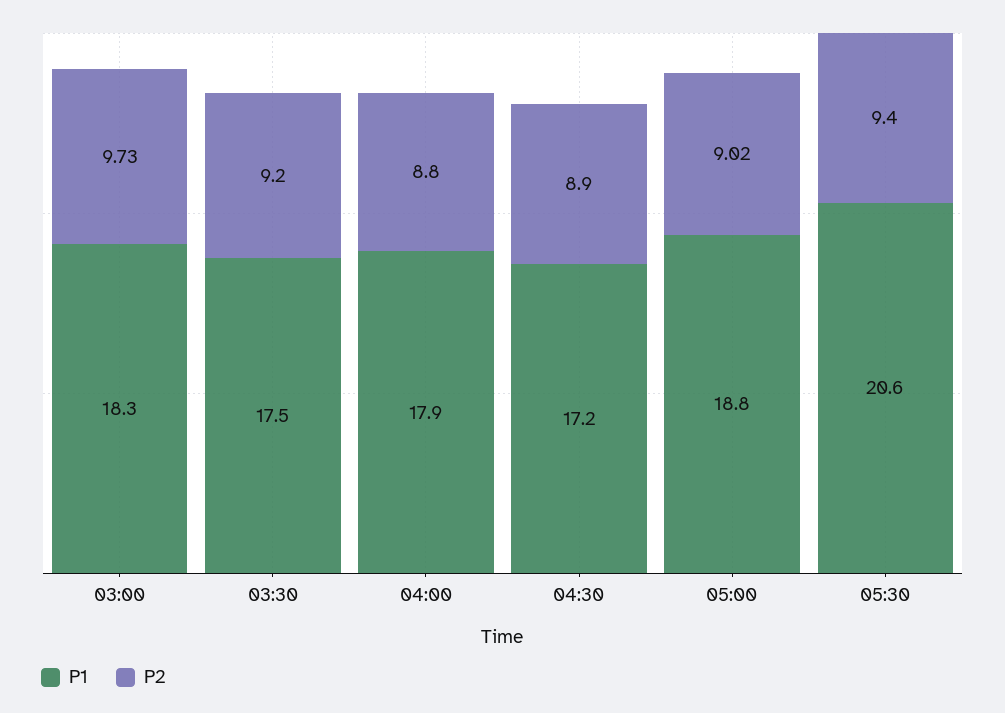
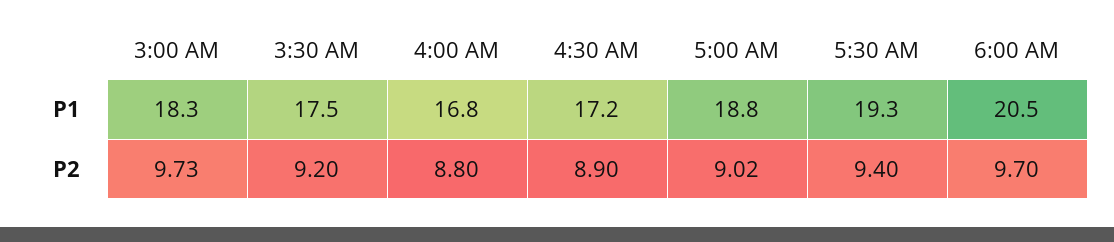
P1, 04:00: 17.9 -> 16.8
P1, 05:30: 20.6 -> 19.3
P1, 6:00 AM: none -> 20.5
P2, 6:00 AM: none -> 9.7

